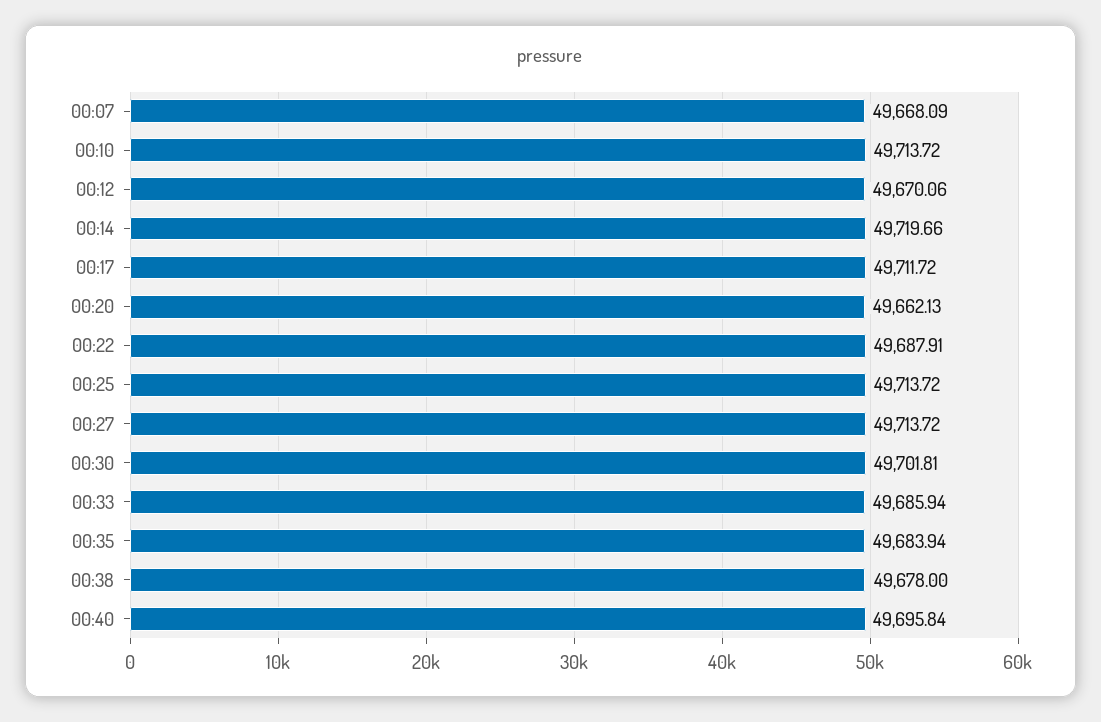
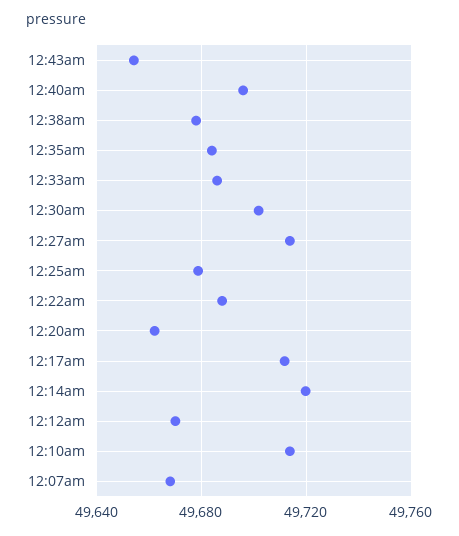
00:25: 49713.72 -> 49680
12:43am: none -> 49655

